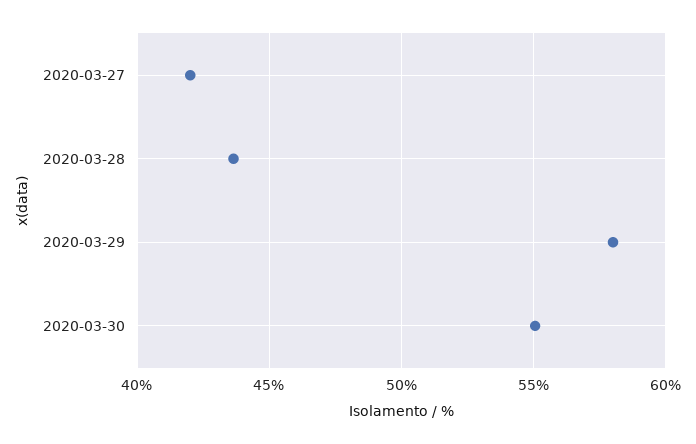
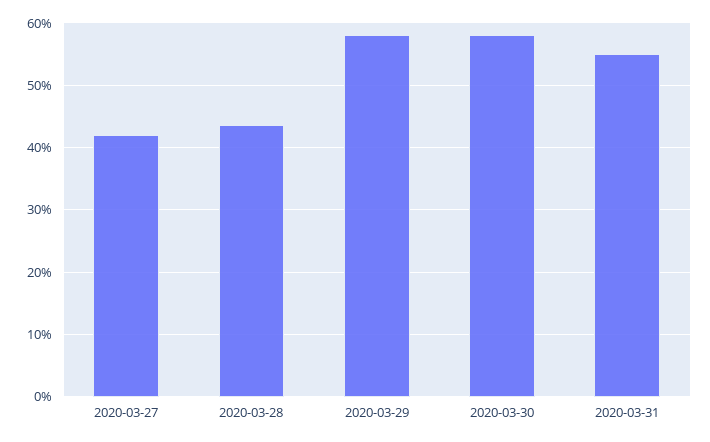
2020-03-30: 55 -> 58
2020-03-31: none -> 55

